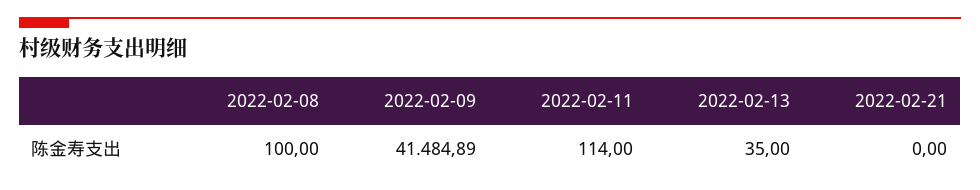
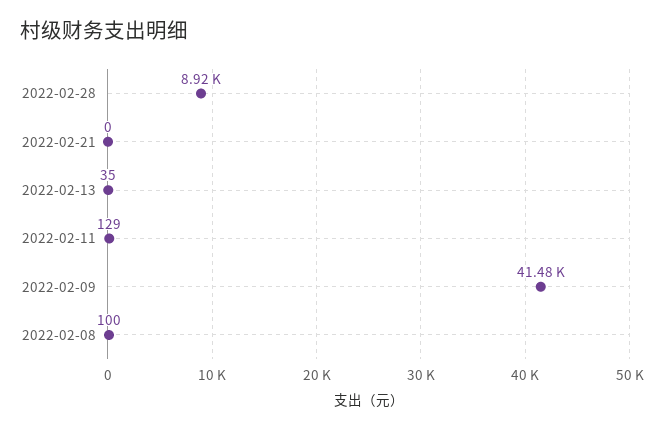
2022-02-11: 114 -> 129
2022-02-28: none -> 8920

